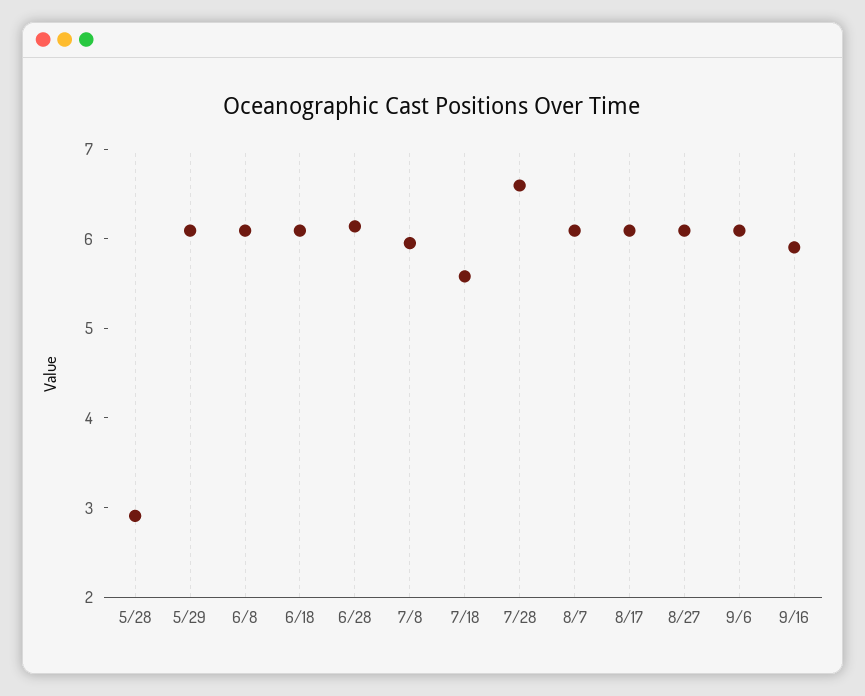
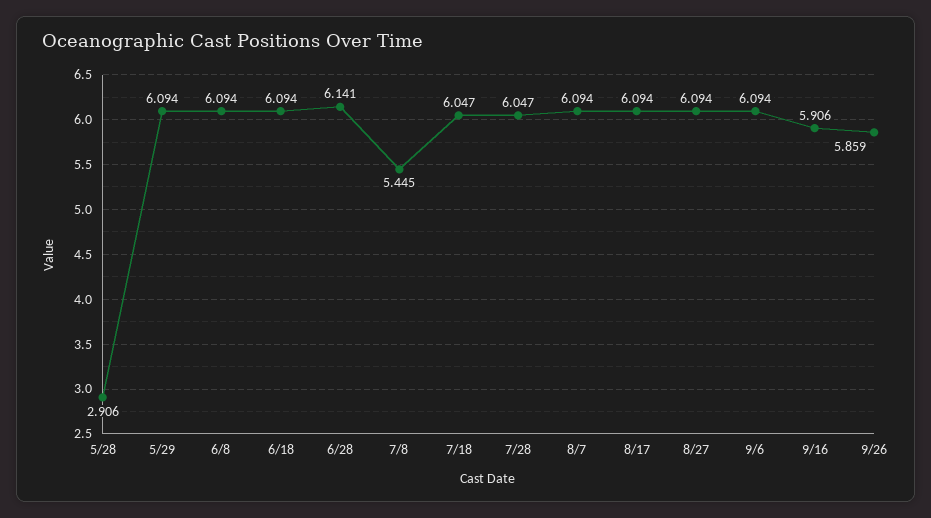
7/8: 6 -> 5.445
7/18: 5.6 -> 6.047
7/28: 6.6 -> 6.047
9/26: none -> 5.859

